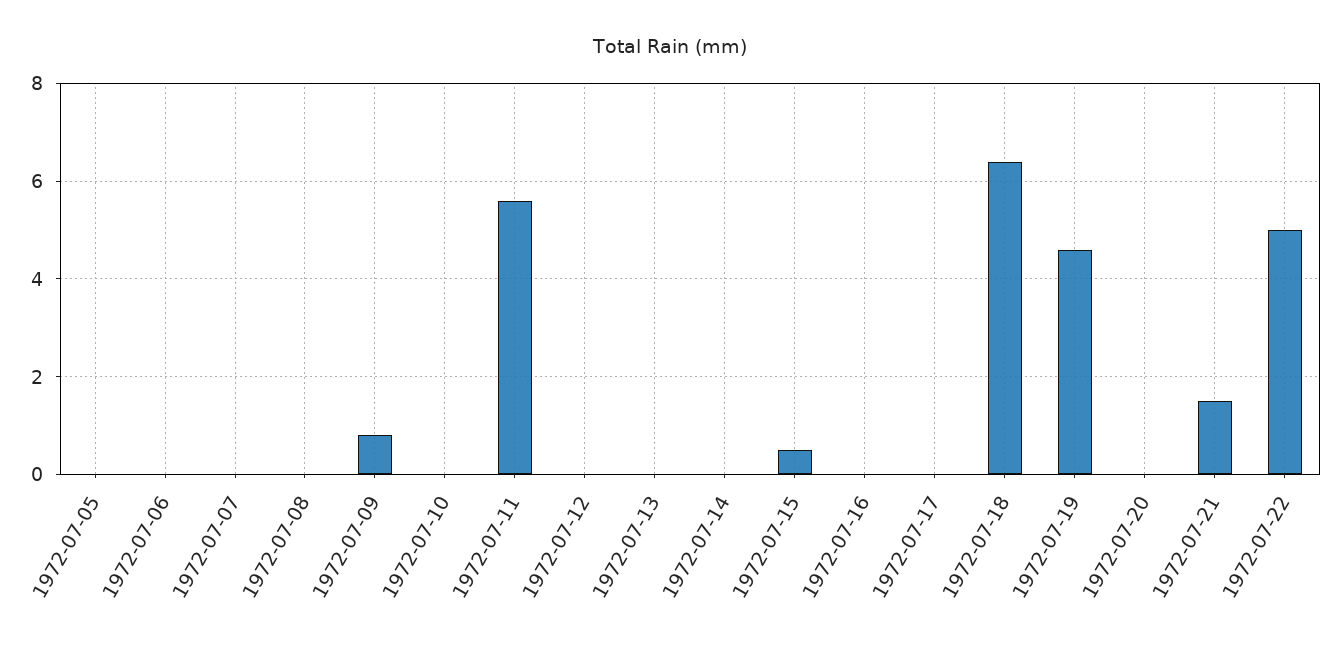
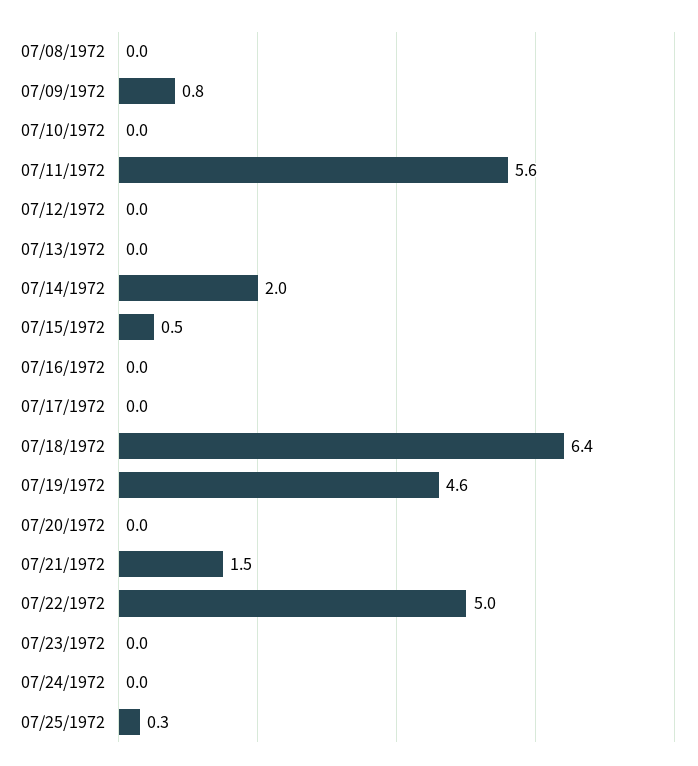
1972-07-05: 0 -> none
1972-07-06: 0 -> none
1972-07-07: 0 -> none
1972-07-14: 0 -> 2
07/23/1972: none -> 0
07/24/1972: none -> 0
07/25/1972: none -> 0.3

